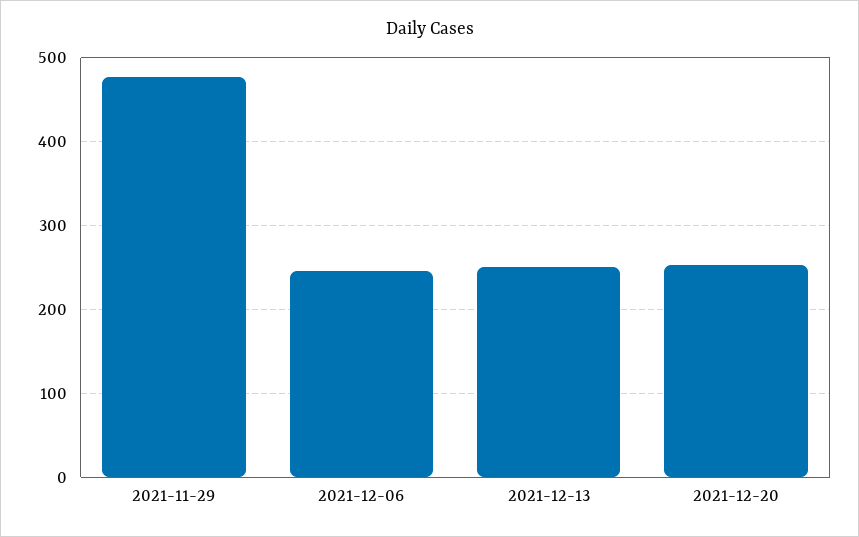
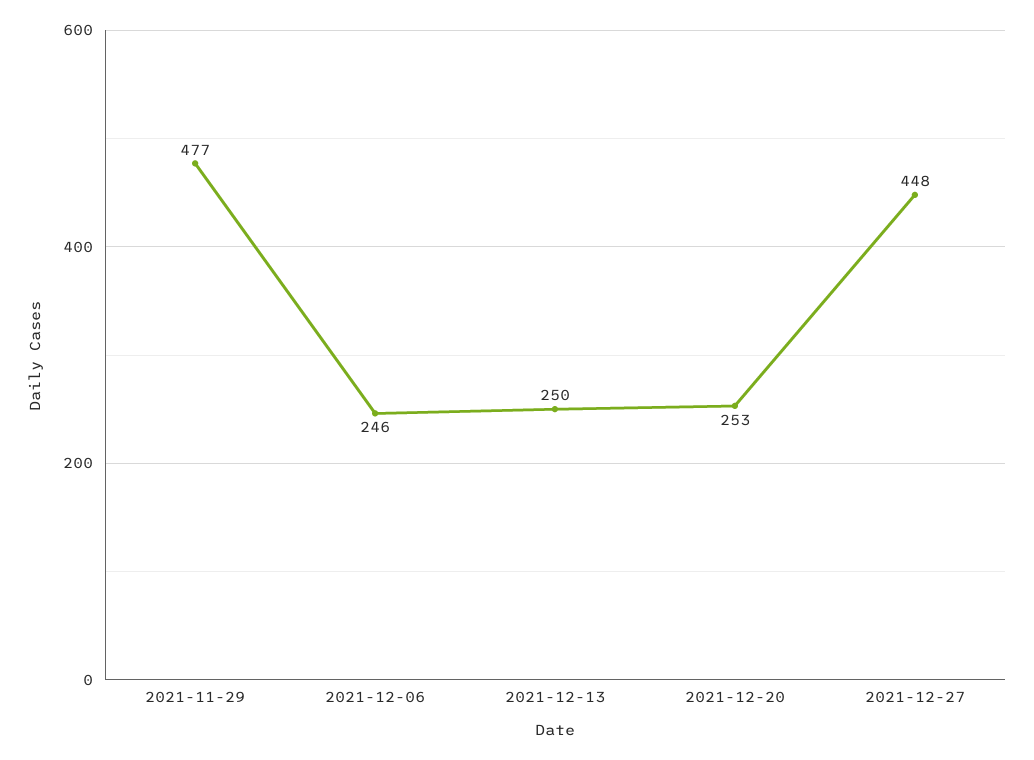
2021-12-27: none -> 448

